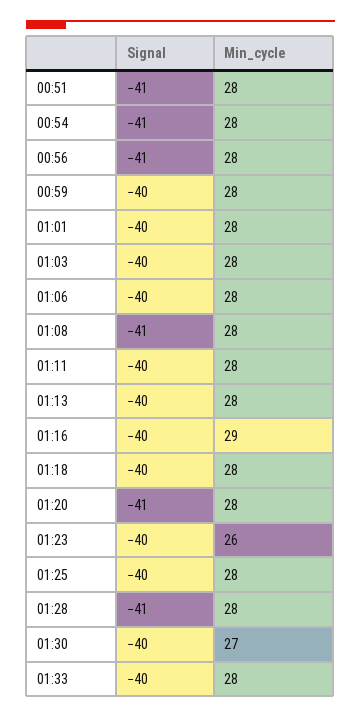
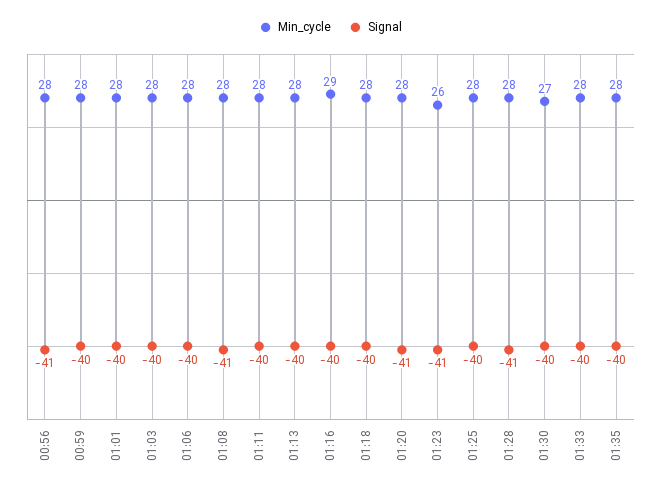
Signal, 00:51: -41 -> none
Min_cycle, 00:51: 28 -> none
Signal, 00:54: -41 -> none
Min_cycle, 00:54: 28 -> none
Signal, 01:23: -40 -> -41
Min_cycle, 01:35: none -> 28
Signal, 01:35: none -> -40

